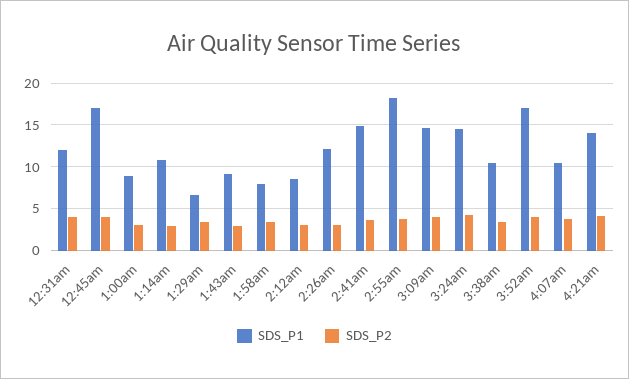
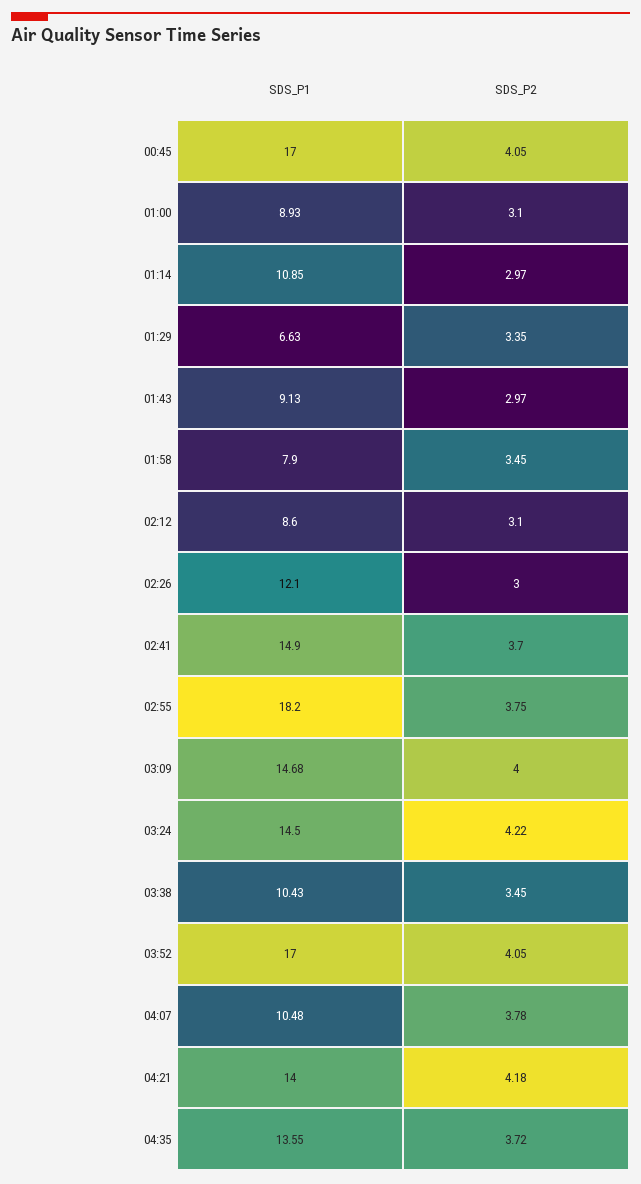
SDS_P1, 12:31am: 12 -> none
SDS_P2, 12:31am: 4 -> none
SDS_P1, 04:35: none -> 13.55
SDS_P2, 04:35: none -> 3.72

